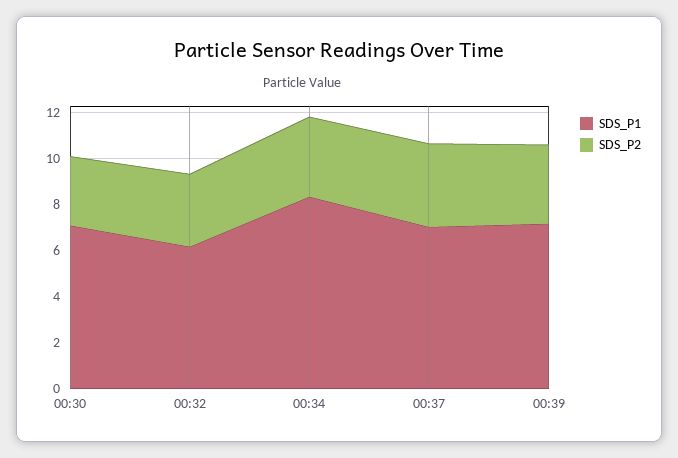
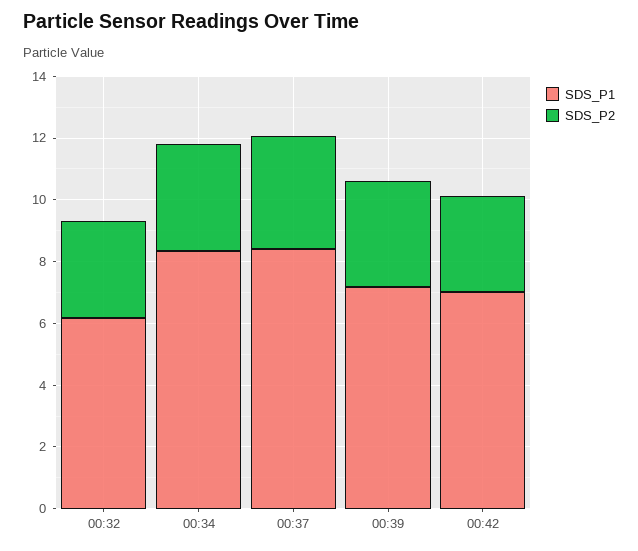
SDS_P1, 00:30: 7 -> none
SDS_P2, 00:30: 3 -> none
SDS_P1, 00:37: 7 -> 8.5
SDS_P1, 00:42: none -> 7
SDS_P2, 00:42: none -> 3

